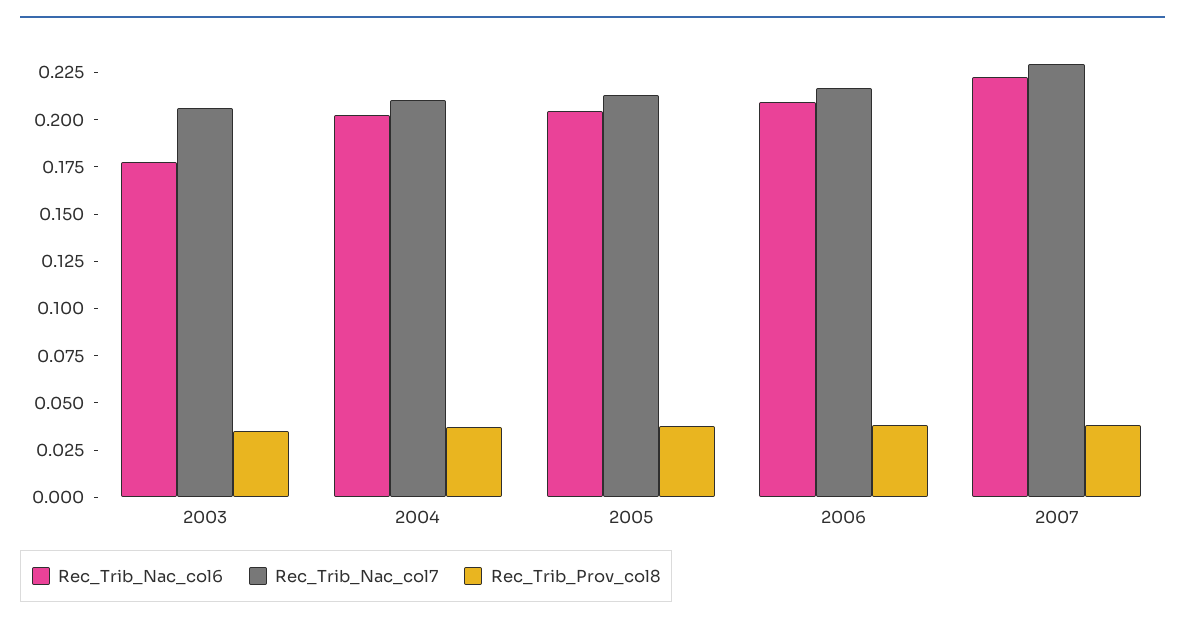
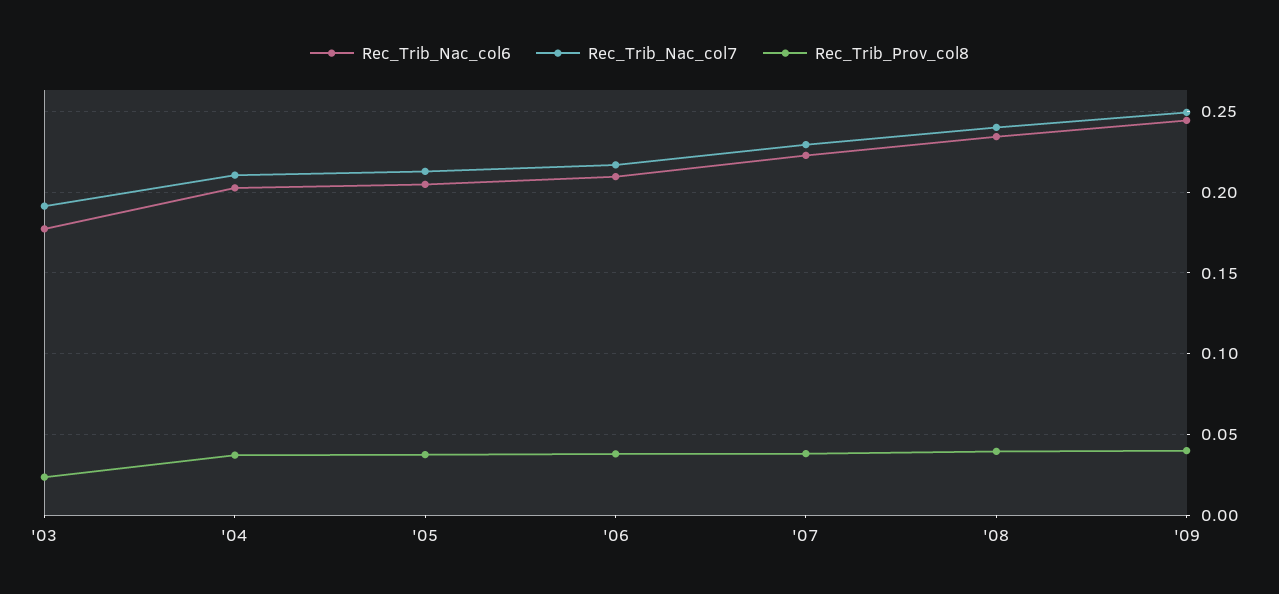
Rec_Trib_Nac_col7, 2003: 0.205 -> 0.19
Rec_Trib_Prov_col8, 2003: 0.035 -> 0.025
Rec_Trib_Nac_col6, '08: none -> 0.235
Rec_Trib_Nac_col7, '08: none -> 0.24
Rec_Trib_Prov_col8, '08: none -> 0.04
Rec_Trib_Nac_col6, '09: none -> 0.245
Rec_Trib_Nac_col7, '09: none -> 0.25
Rec_Trib_Prov_col8, '09: none -> 0.04

